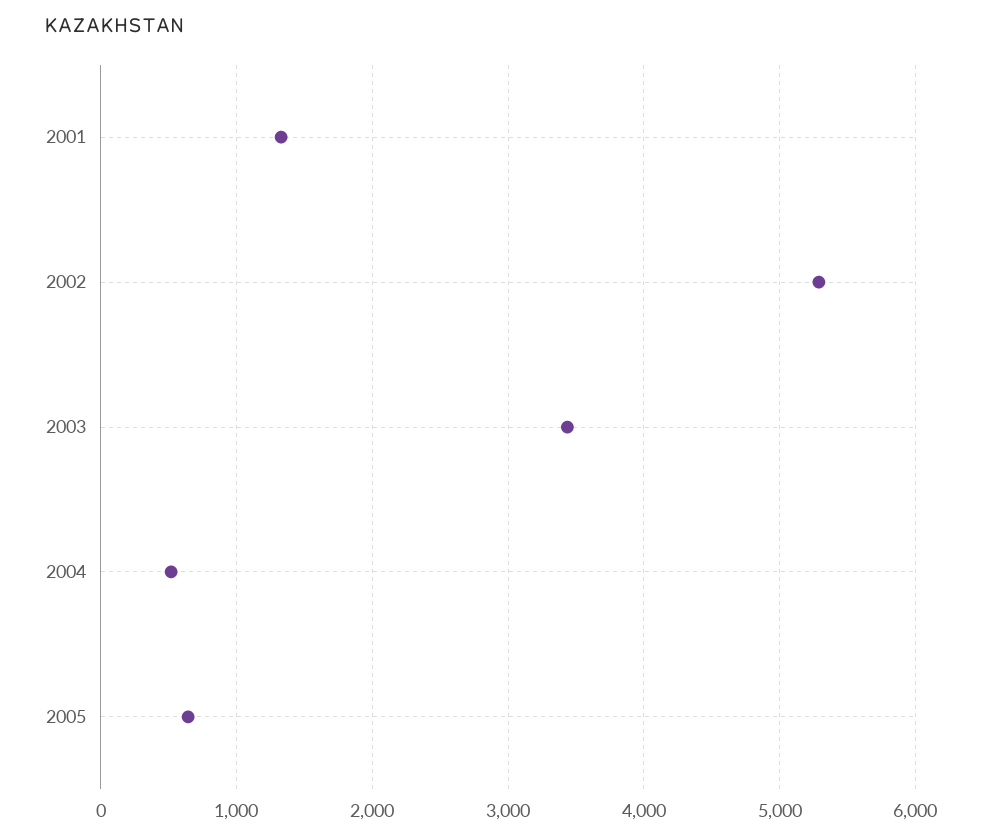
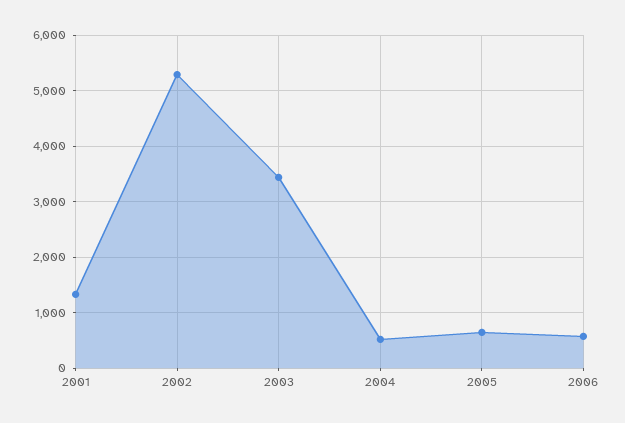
2006: none -> 600

